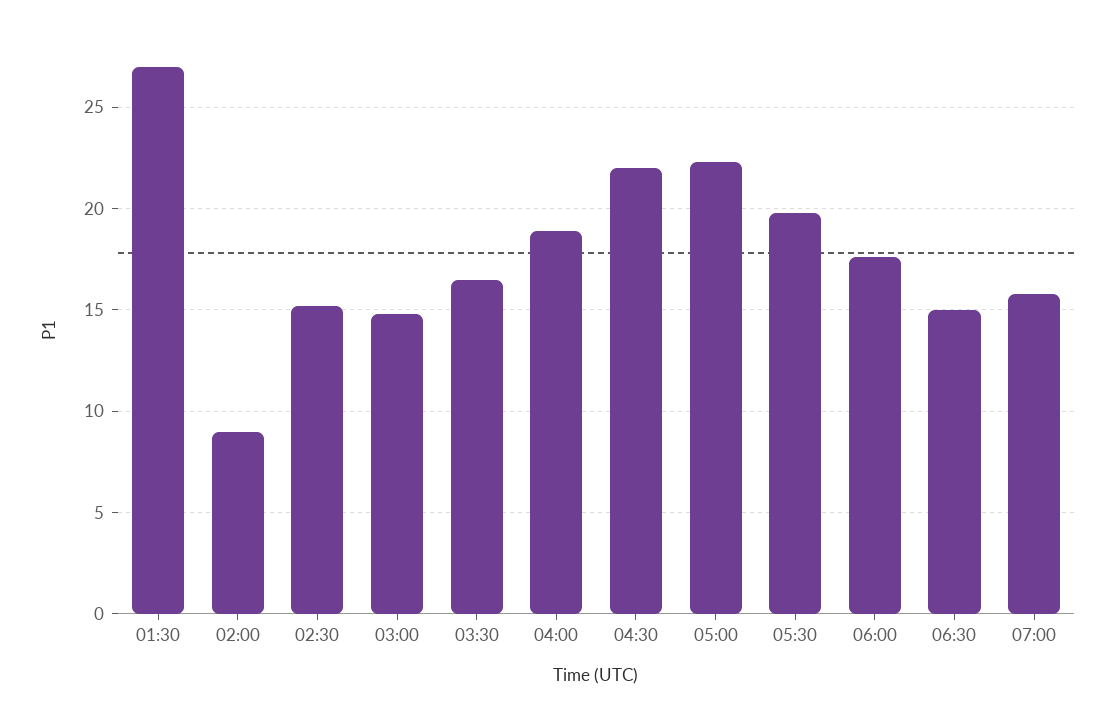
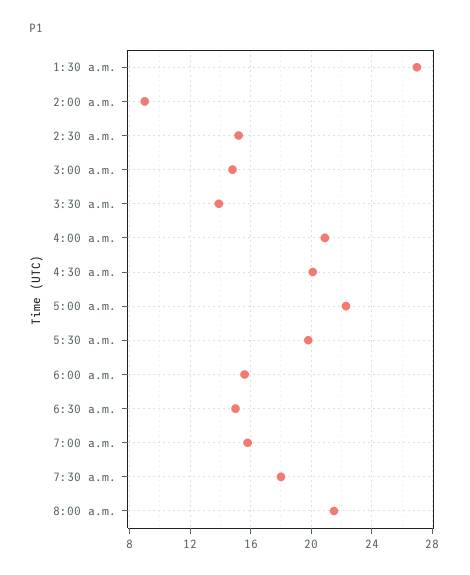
03:30: 16.5 -> 14
04:00: 19 -> 21
04:30: 22 -> 20
06:00: 17.5 -> 15.5
7:30 a.m.: none -> 18
8:00 a.m.: none -> 21.5

